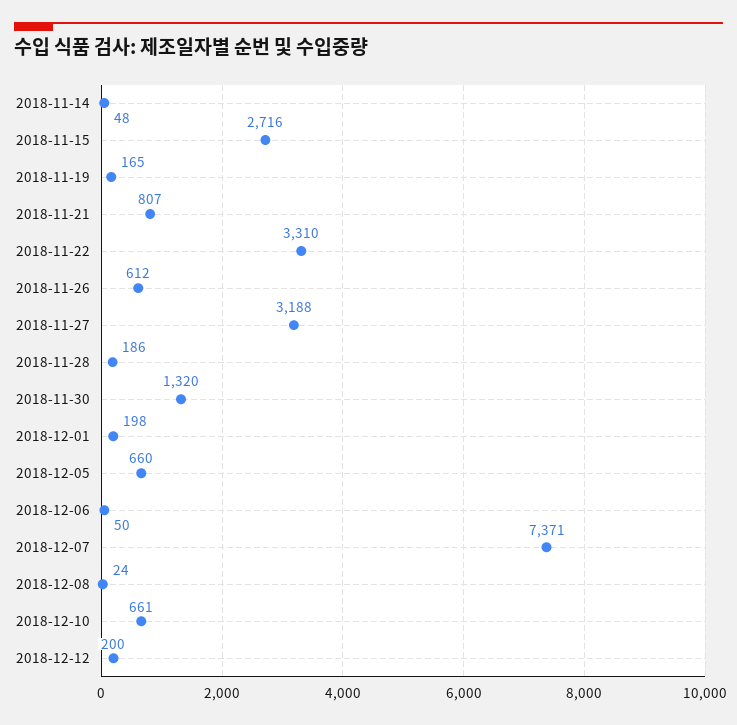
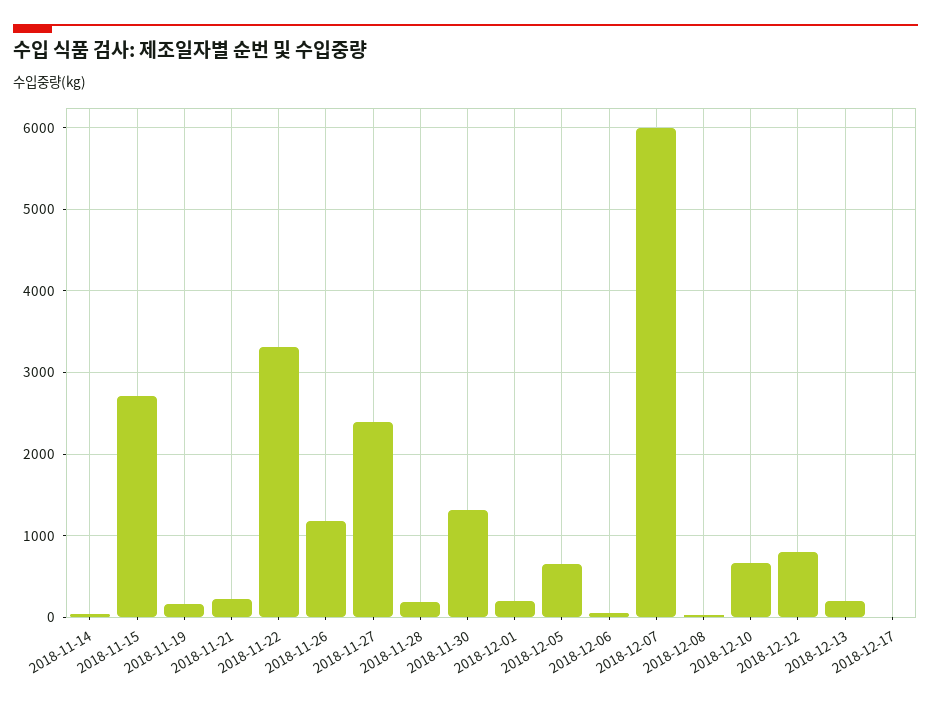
2018-11-21: 807 -> 200
2018-11-26: 612 -> 1200
2018-11-27: 3188 -> 2400
2018-12-07: 7371 -> 6000
2018-12-12: 200 -> 800
2018-12-13: none -> 200
2018-12-17: none -> 0

